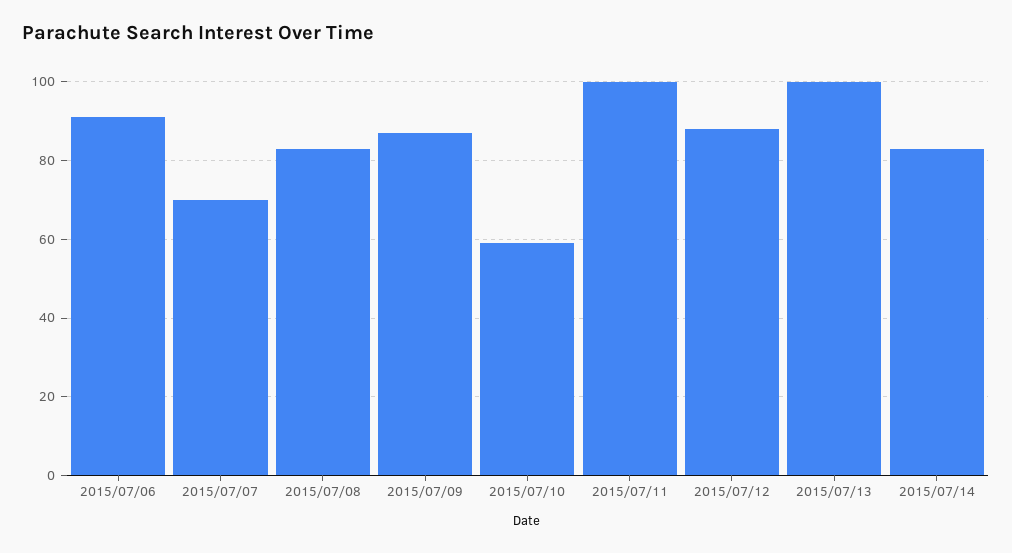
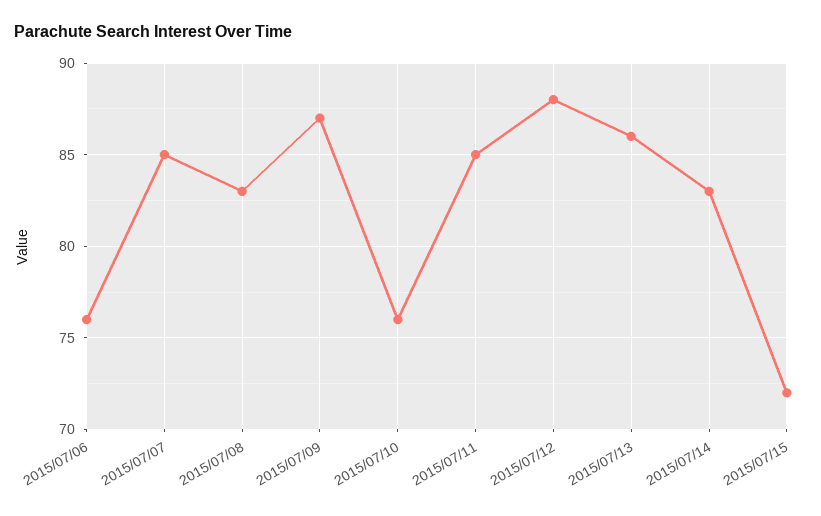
2015/07/06: 90 -> 76
2015/07/07: 70 -> 85
2015/07/10: 60 -> 76
2015/07/11: 100 -> 85
2015/07/13: 100 -> 86
2015/07/15: none -> 72

